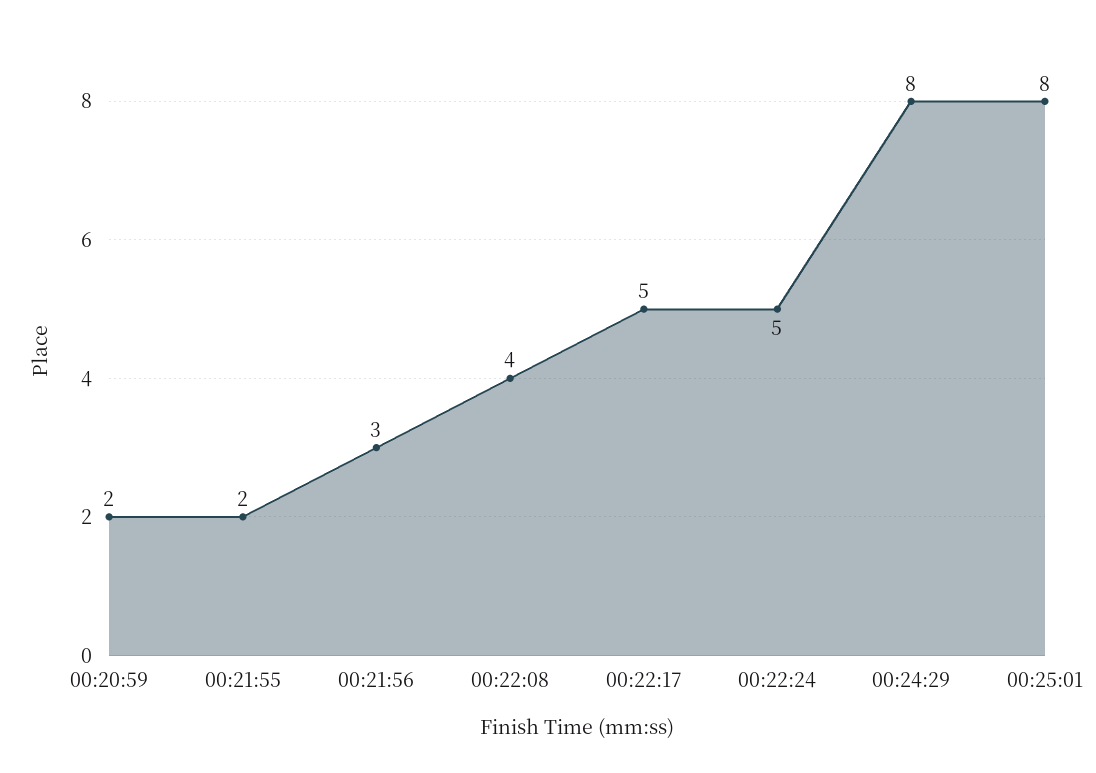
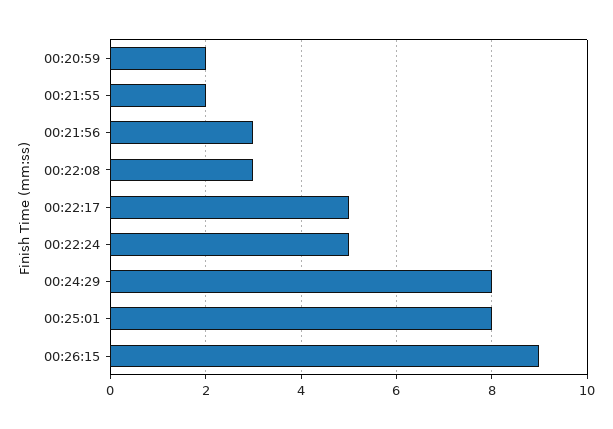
00:22:08: 4 -> 3
00:26:15: none -> 9

